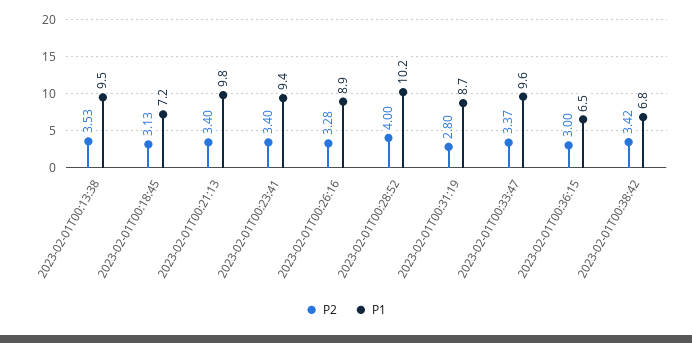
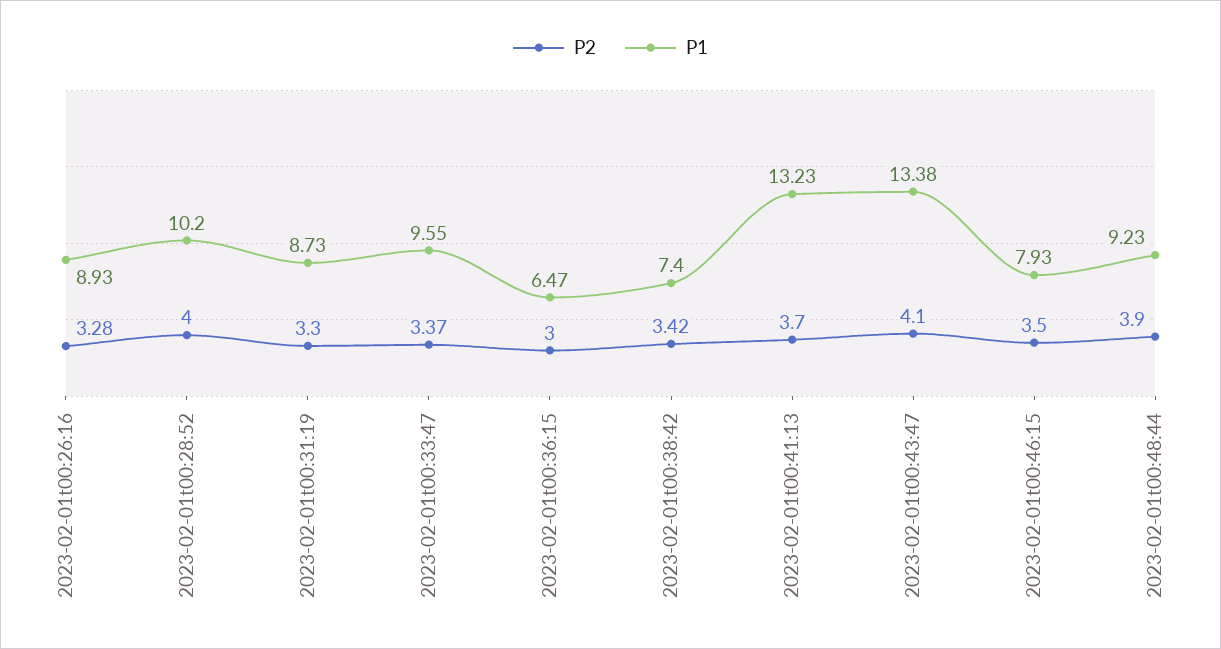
P2, 2023-02-01T00:13:38: 3.53 -> none
P1, 2023-02-01T00:13:38: 9.5 -> none
P2, 2023-02-01T00:18:45: 3.13 -> none
P1, 2023-02-01T00:18:45: 7.2 -> none
P2, 2023-02-01T00:21:13: 3.4 -> none
P1, 2023-02-01T00:21:13: 9.8 -> none
P2, 2023-02-01T00:23:41: 3.4 -> none
P1, 2023-02-01T00:23:41: 9.4 -> none
P2, 2023-02-01T00:31:19: 2.8 -> 3.3
P1, 2023-02-01T00:38:42: 6.8 -> 7.4
P2, 2023-02-01t00:41:13: none -> 3.7
P1, 2023-02-01t00:41:13: none -> 13.23
P2, 2023-02-01t00:43:47: none -> 4.1
P1, 2023-02-01t00:43:47: none -> 13.38
P2, 2023-02-01t00:46:15: none -> 3.5
P1, 2023-02-01t00:46:15: none -> 7.93
P2, 2023-02-01t00:48:44: none -> 3.9
P1, 2023-02-01t00:48:44: none -> 9.23

